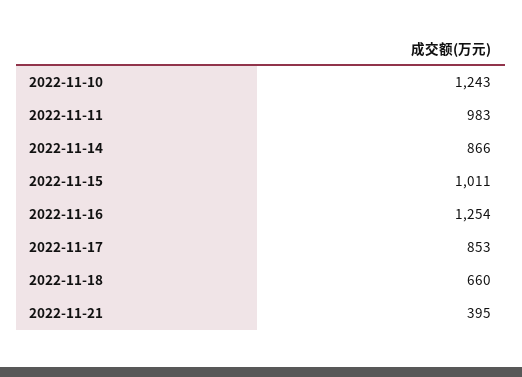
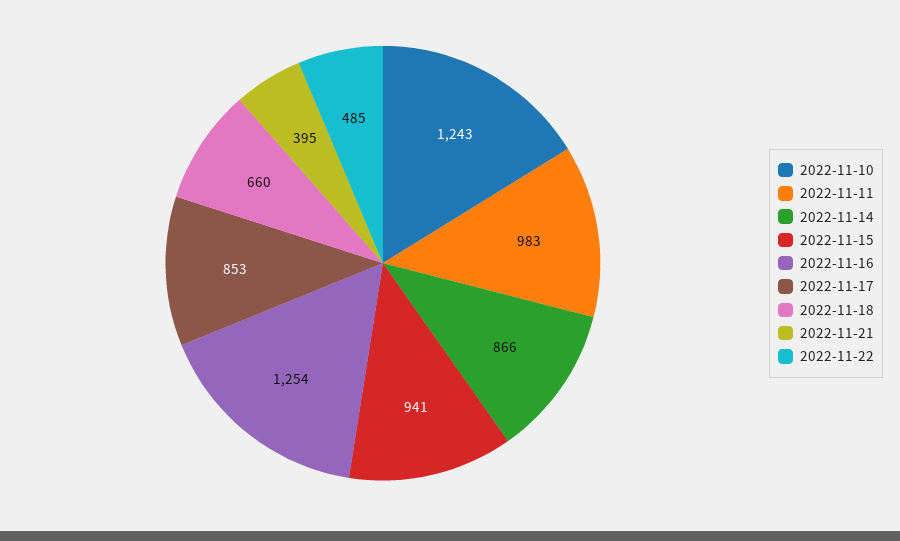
2022-11-15: 1011 -> 941
2022-11-22: none -> 485

